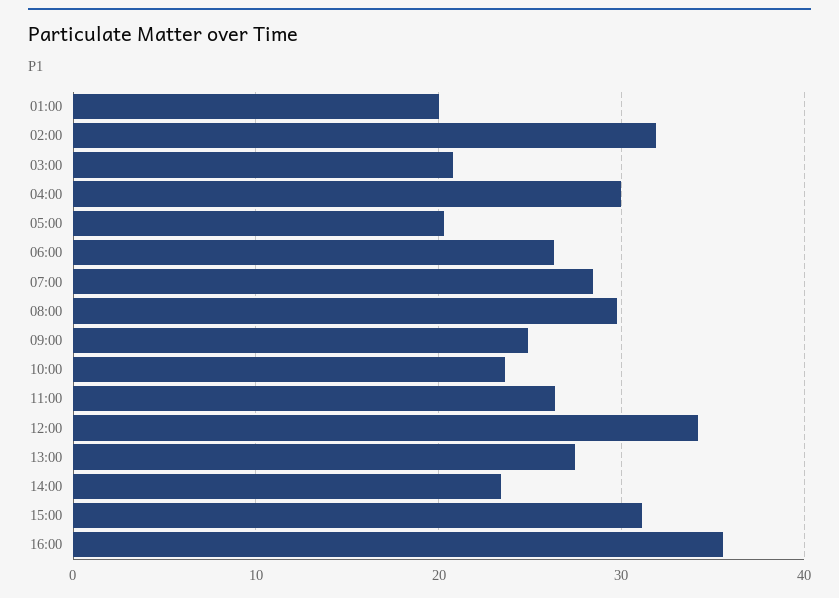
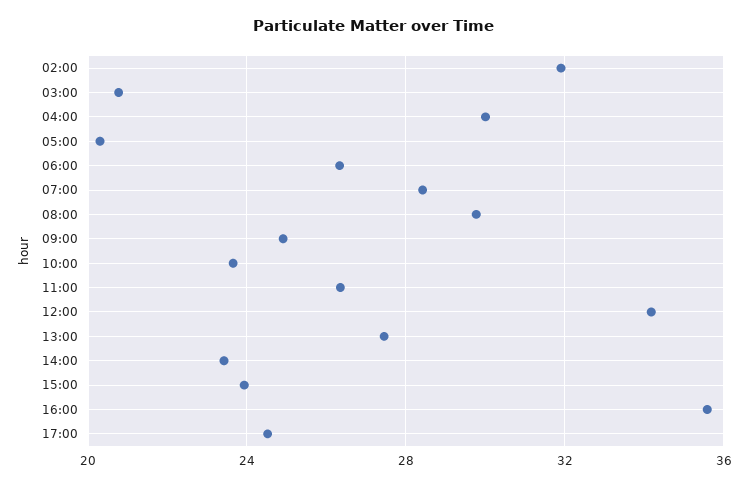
01:00: 20 -> none
15:00: 31 -> 24
17:00: none -> 24.5

